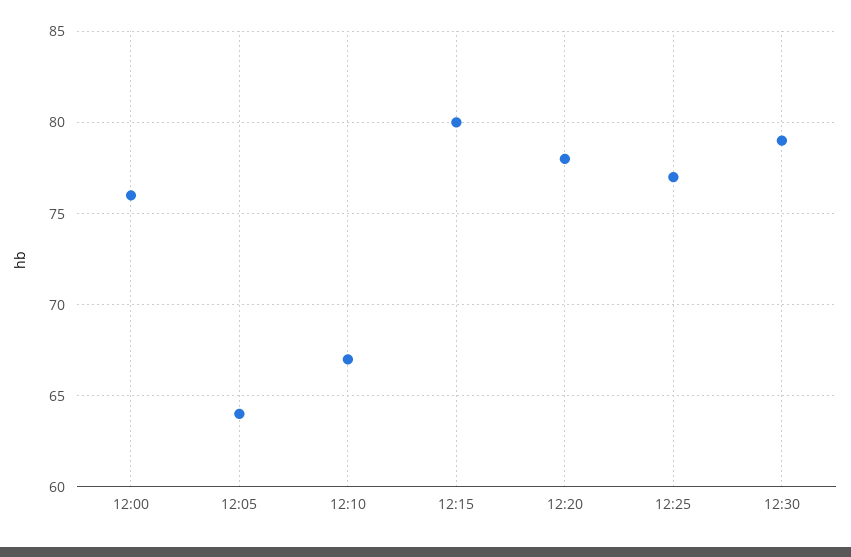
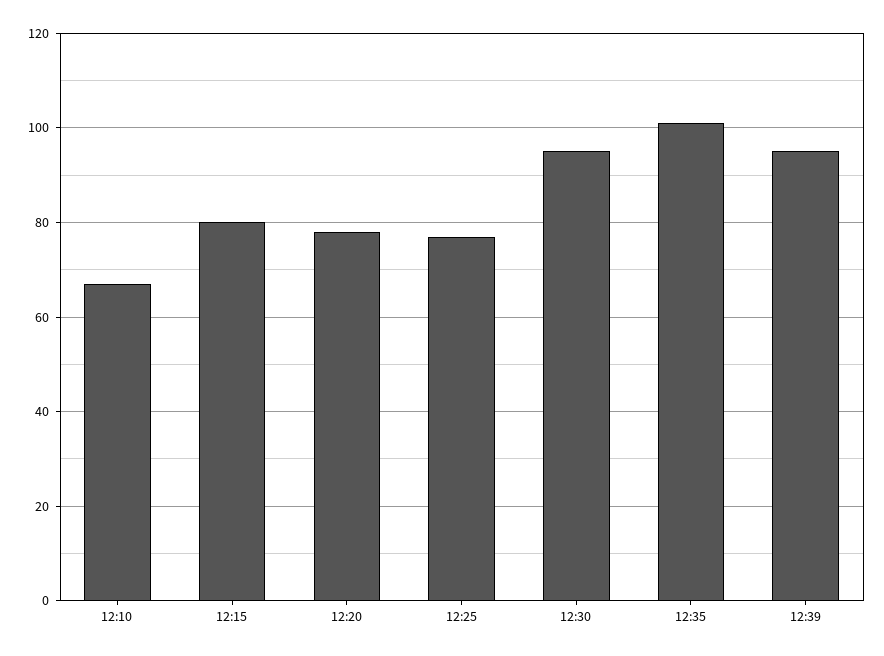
12:00: 76 -> none
12:05: 64 -> none
12:30: 79 -> 95
12:35: none -> 100
12:39: none -> 95

